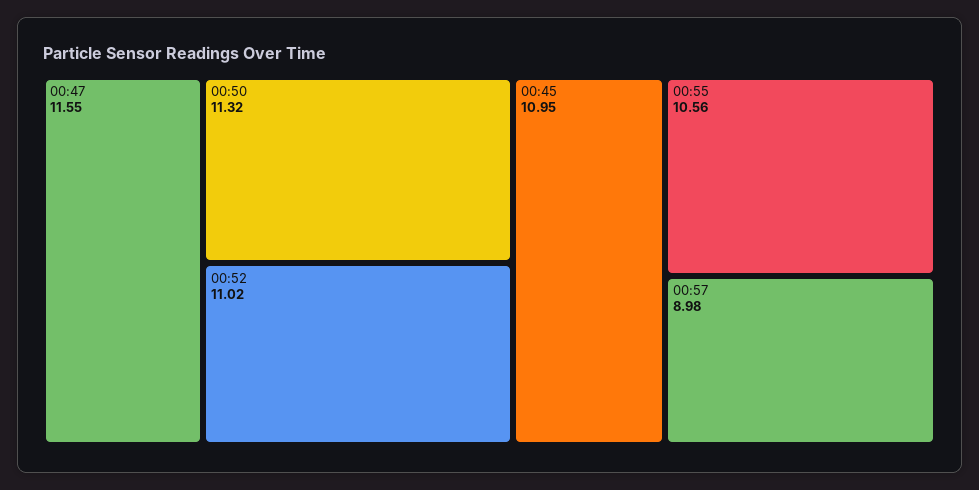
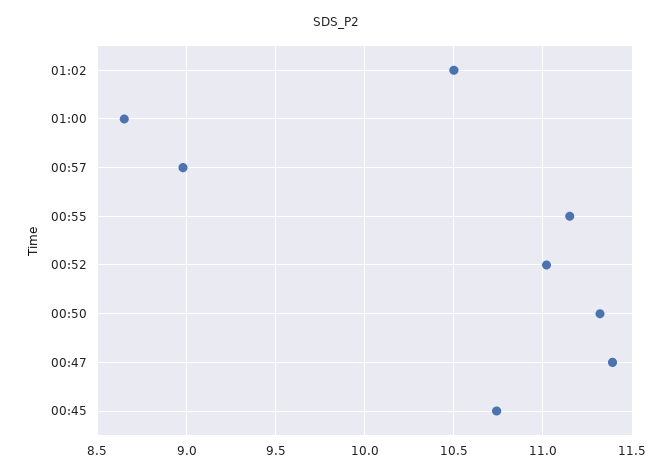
00:47: 11.55 -> 11.4
00:45: 10.95 -> 10.75
00:55: 10.56 -> 11.15
01:02: none -> 10.5
01:00: none -> 8.65

